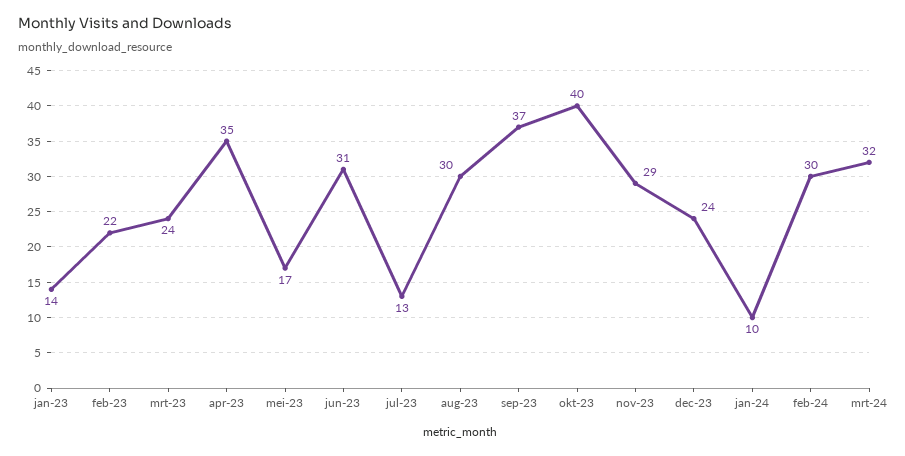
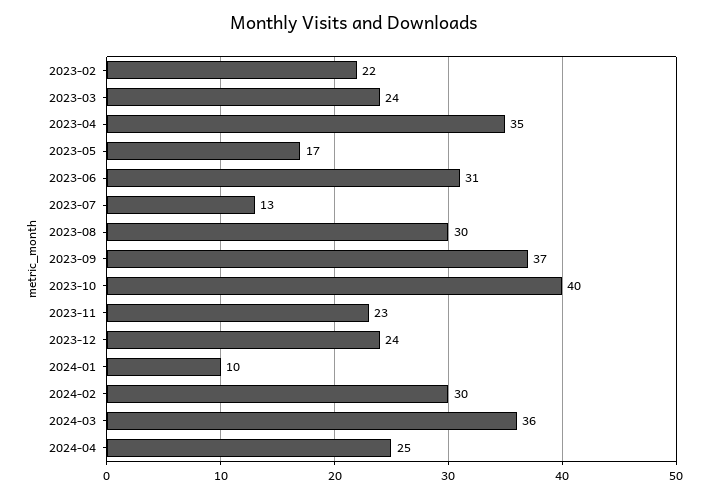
jan-23: 14 -> none
nov-23: 29 -> 23
mrt-24: 32 -> 36
2024-04: none -> 25

